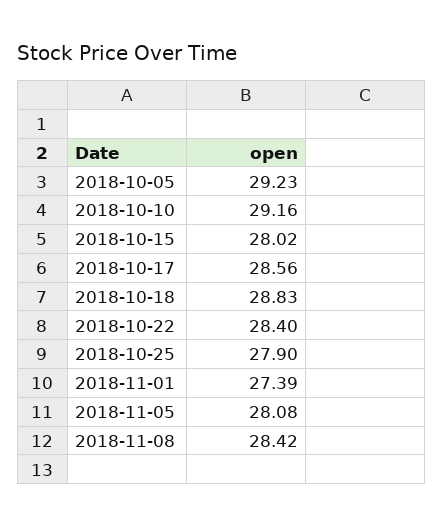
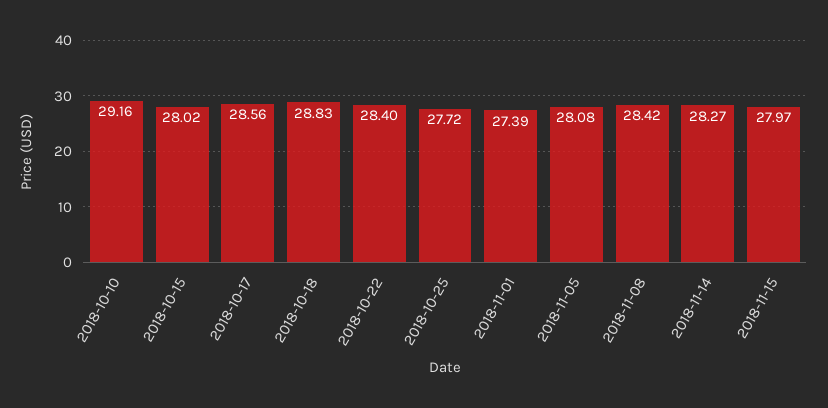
2018-10-05: 29.23 -> none
2018-10-25: 27.9 -> 27.72
2018-11-14: none -> 28.27
2018-11-15: none -> 27.97

